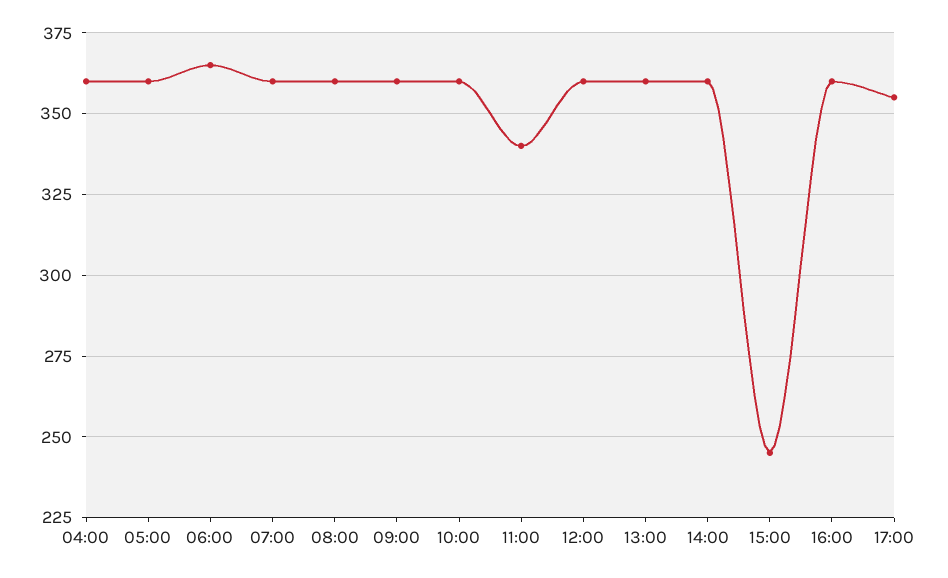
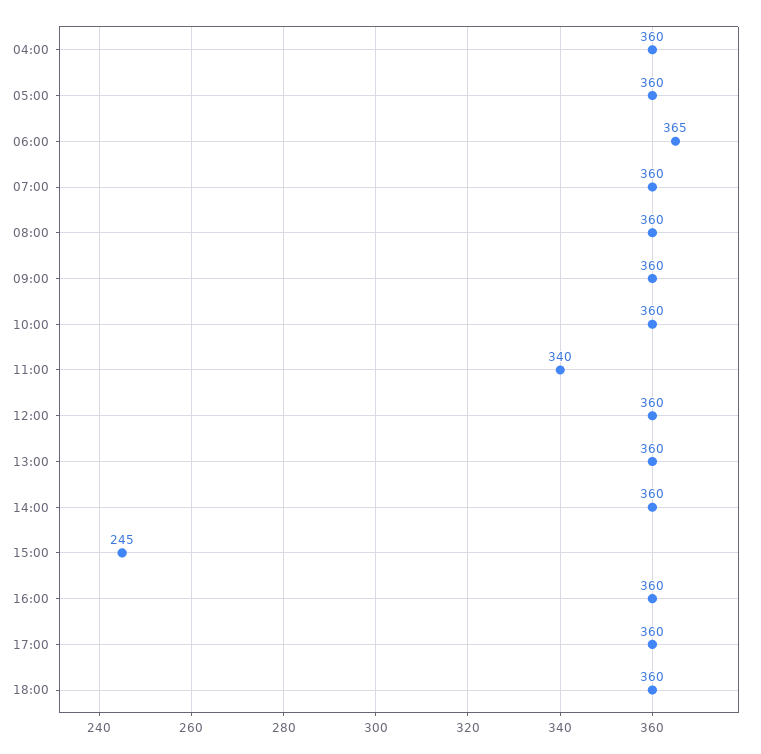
17:00: 355 -> 360
18:00: none -> 360

